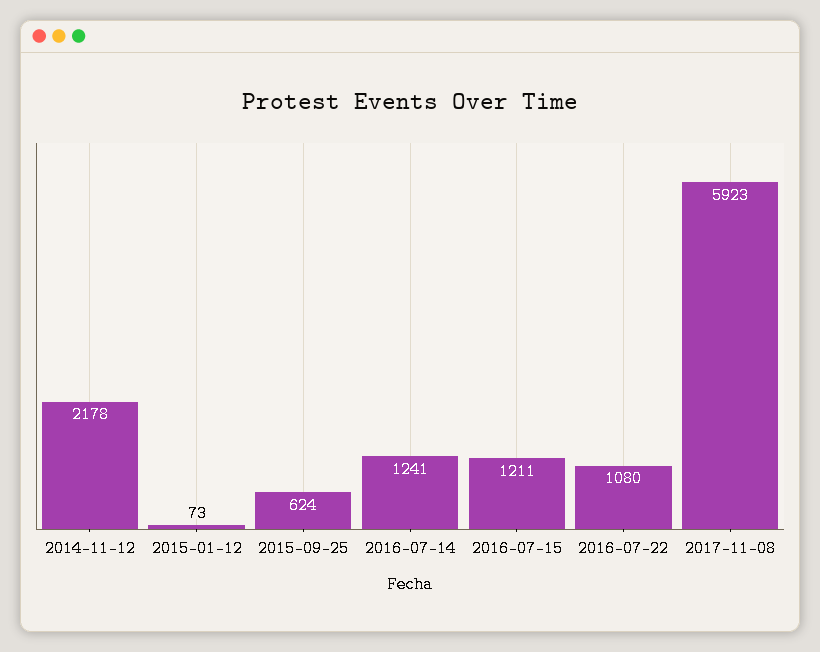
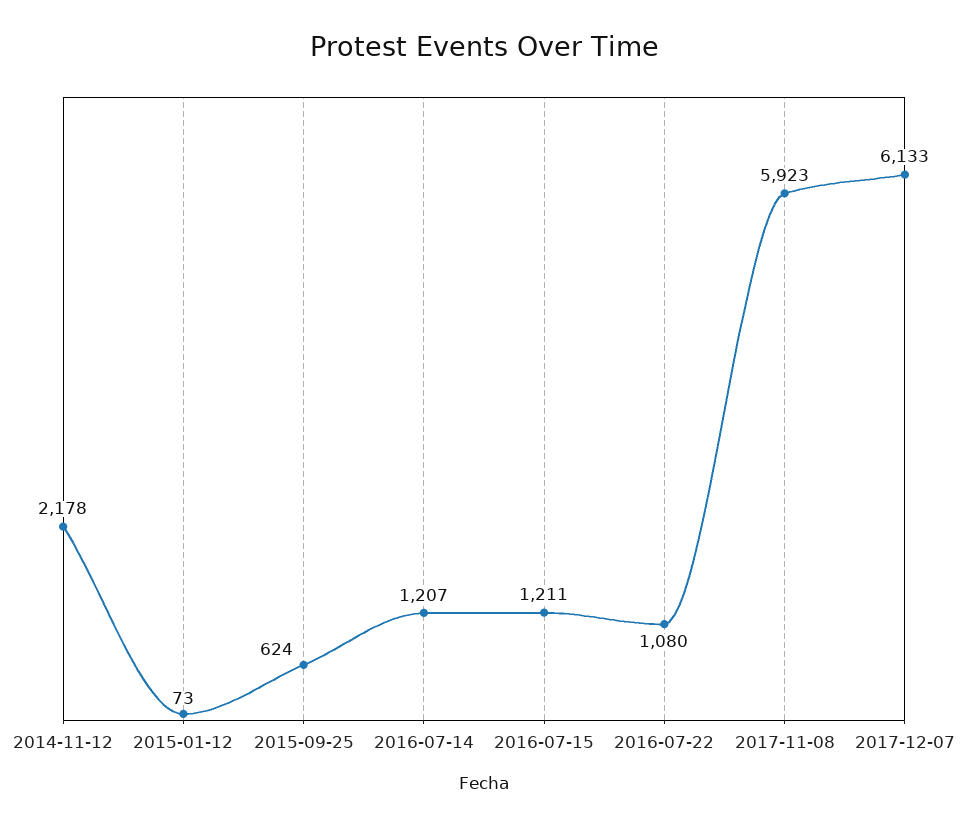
2016-07-14: 1241 -> 1207
2017-12-07: none -> 6133

